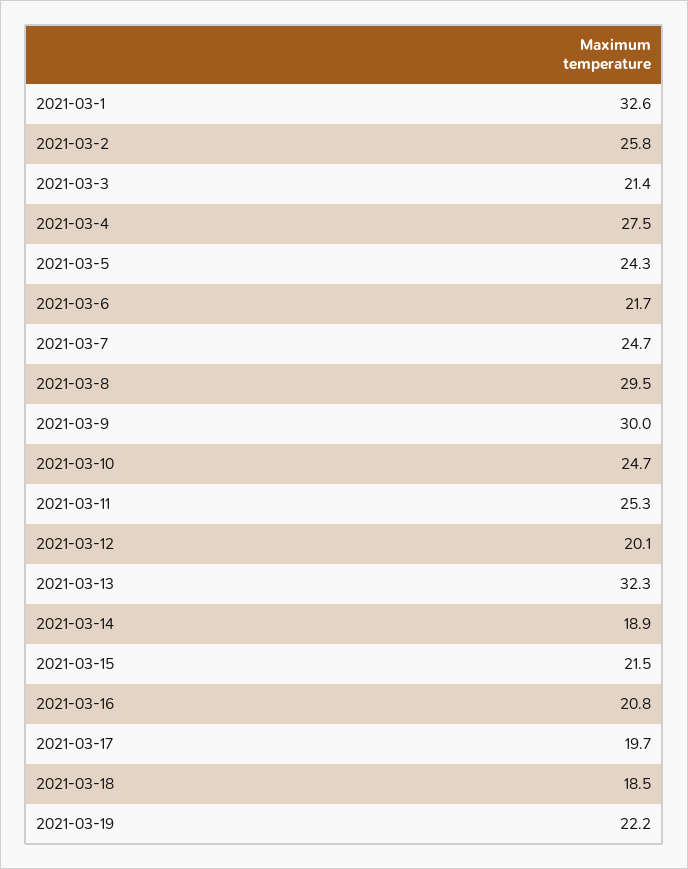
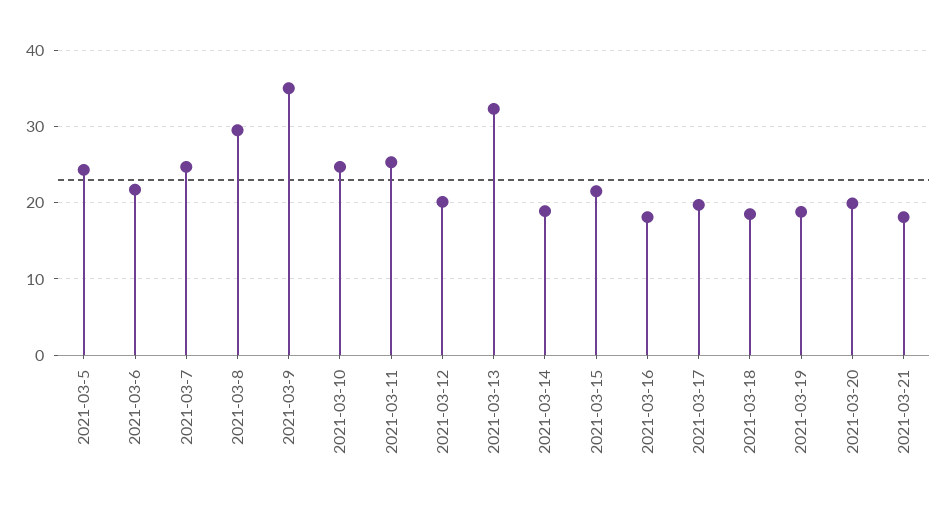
2021-03-1: 32.6 -> none
2021-03-2: 25.8 -> none
2021-03-3: 21.4 -> none
2021-03-4: 27.5 -> none
2021-03-9: 30 -> 35
2021-03-16: 20.8 -> 18
2021-03-19: 22.2 -> 19
2021-03-20: none -> 20
2021-03-21: none -> 18

